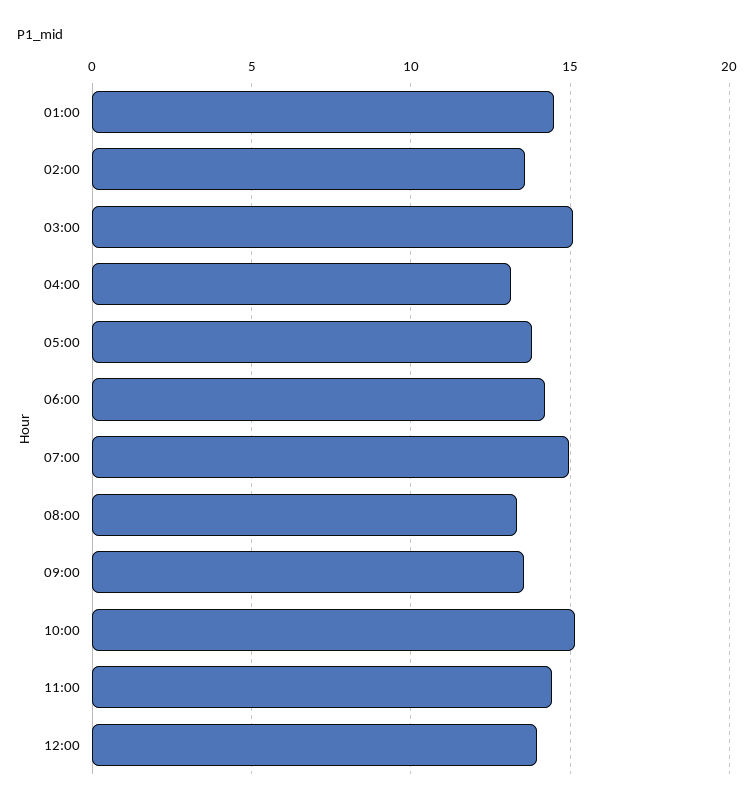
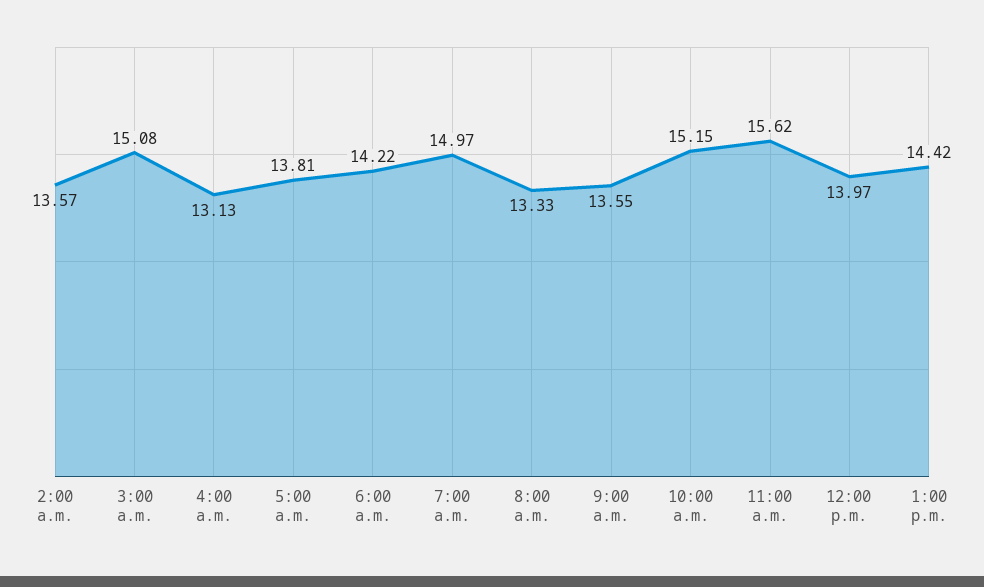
01:00: 14.5 -> none
11:00: 14.5 -> 15.62
1:00 p.m.: none -> 14.42

